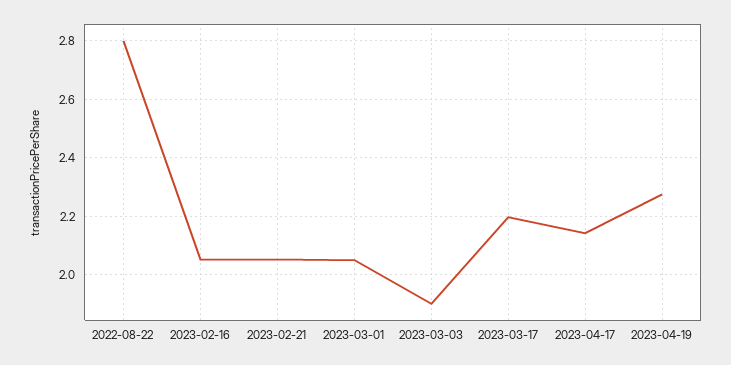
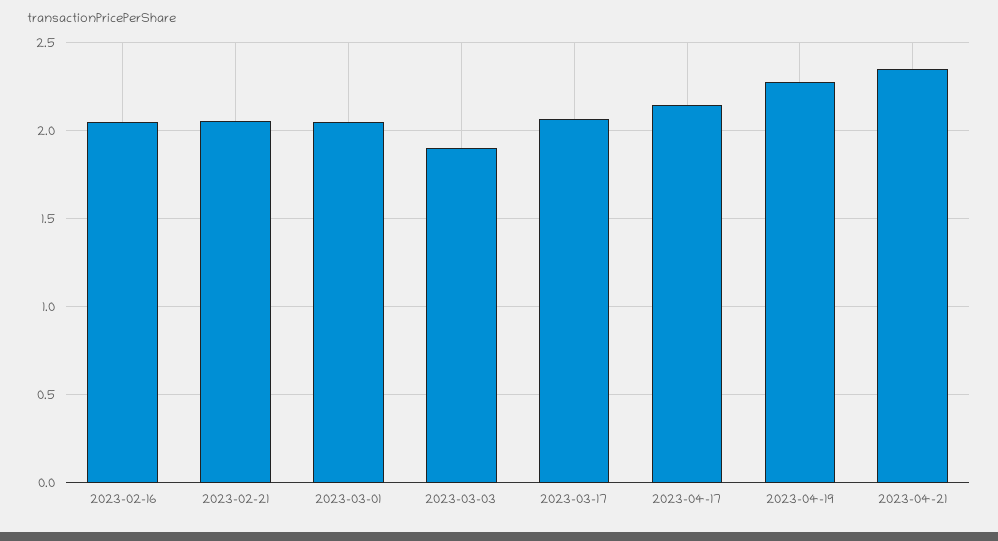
2022-08-22: 2.8 -> none
2023-03-17: 2.2 -> 2.05
2023-04-21: none -> 2.35

